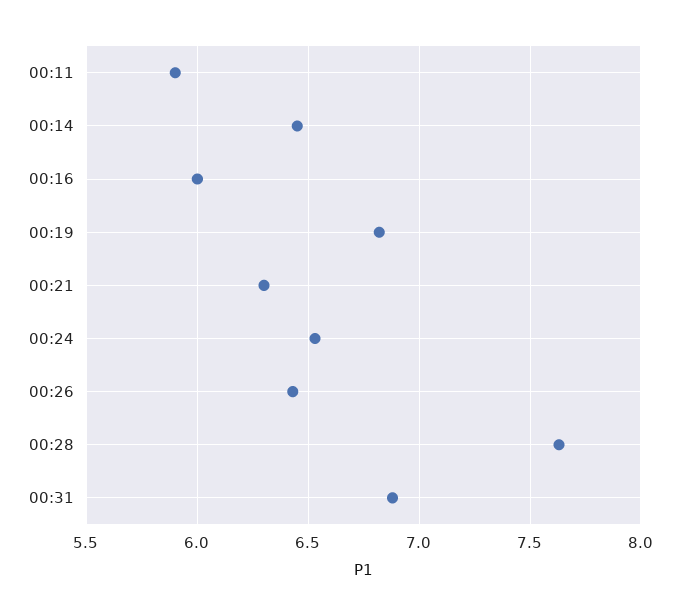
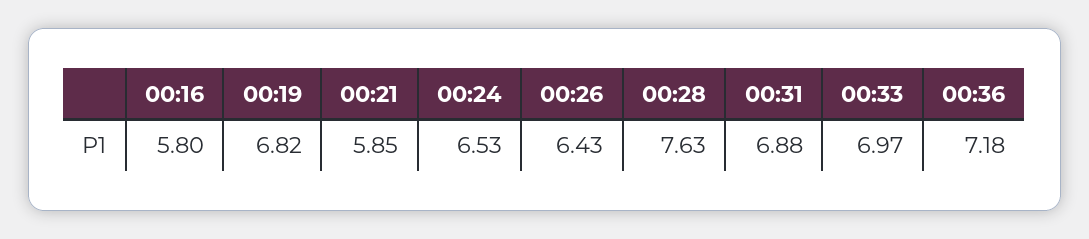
00:11: 5.9 -> none
00:14: 6.45 -> none
00:16: 6 -> 5.8
00:21: 6.3 -> 5.85
00:33: none -> 6.97
00:36: none -> 7.18

